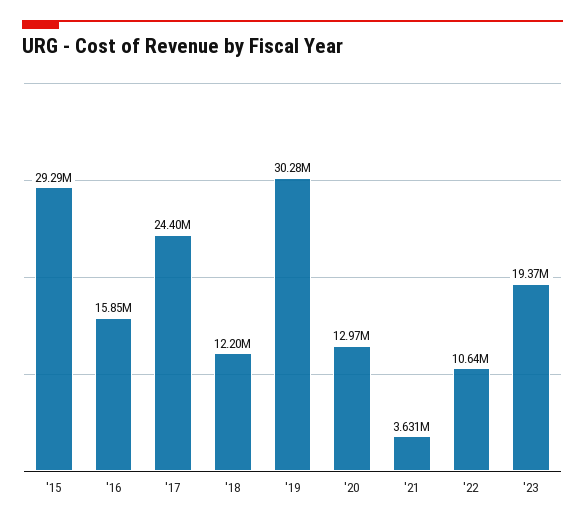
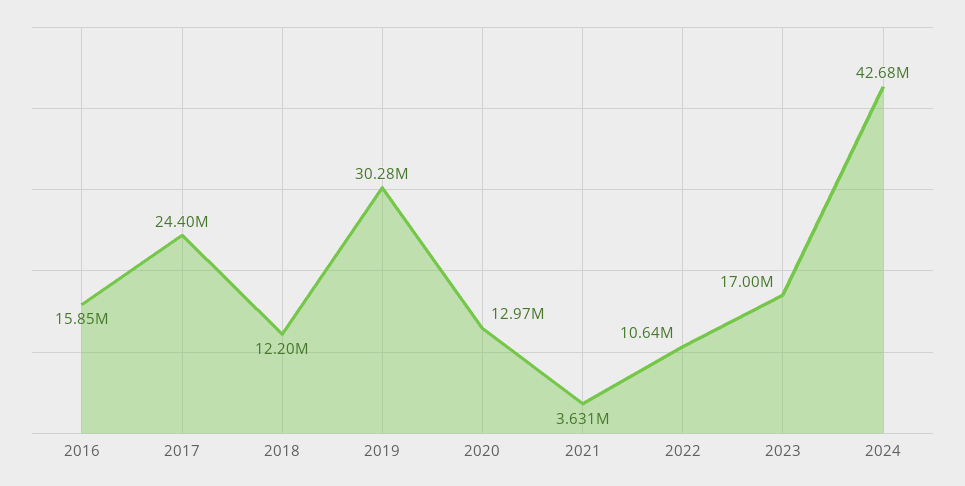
'15: 29290000 -> none
'23: 19370000 -> 17000000
2024: none -> 42680000

